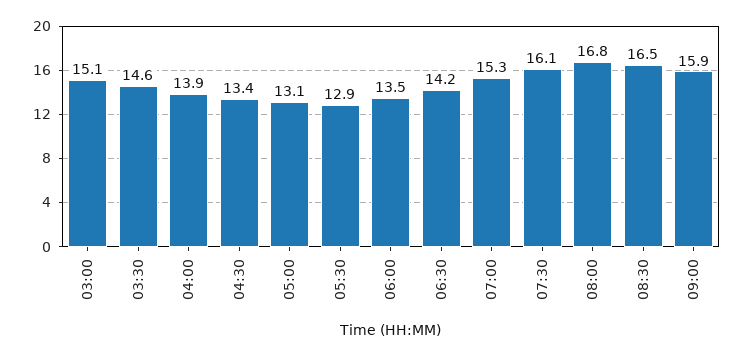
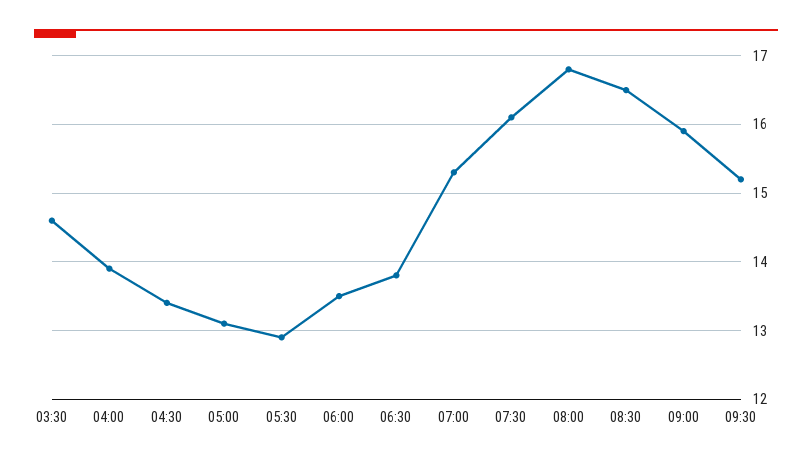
03:00: 15.1 -> none
06:30: 14.2 -> 13.8
09:30: none -> 15.2

